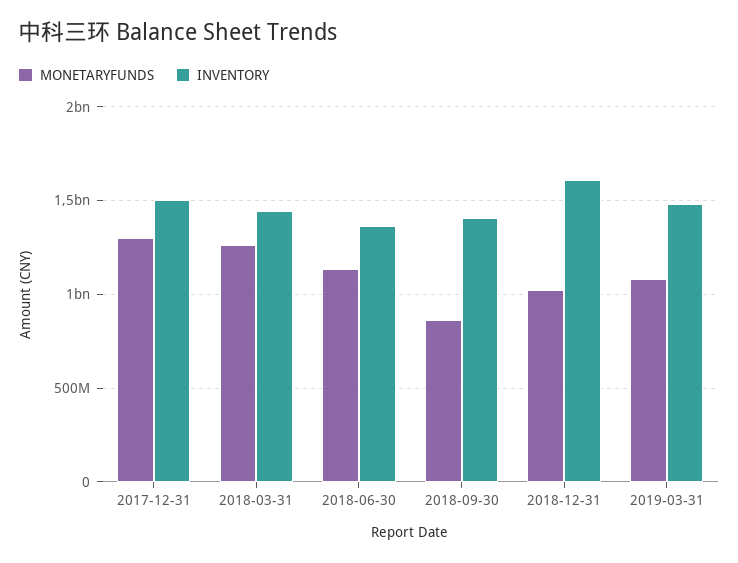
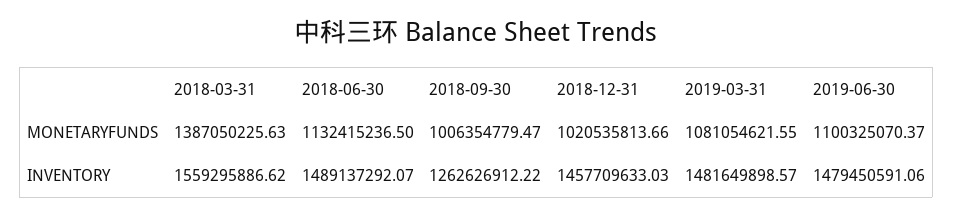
MONETARYFUNDS, 2017-12-31: 1300000000 -> none
INVENTORY, 2017-12-31: 1500000000 -> none
MONETARYFUNDS, 2018-03-31: 1250000000 -> 1387050225.63
INVENTORY, 2018-03-31: 1450000000 -> 1559295886.62
INVENTORY, 2018-06-30: 1350000000 -> 1489137292.07
MONETARYFUNDS, 2018-09-30: 850000000 -> 1006354779.47
INVENTORY, 2018-09-30: 1400000000 -> 1262626912.22
INVENTORY, 2018-12-31: 1600000000 -> 1457709633.03
MONETARYFUNDS, 2019-06-30: none -> 1100325070.37
INVENTORY, 2019-06-30: none -> 1479450591.06

